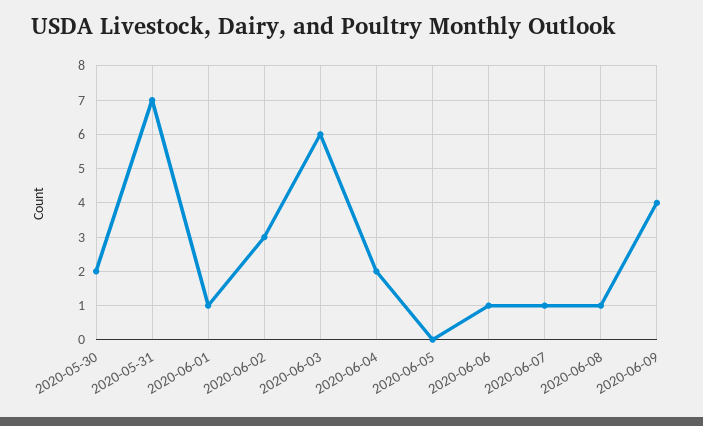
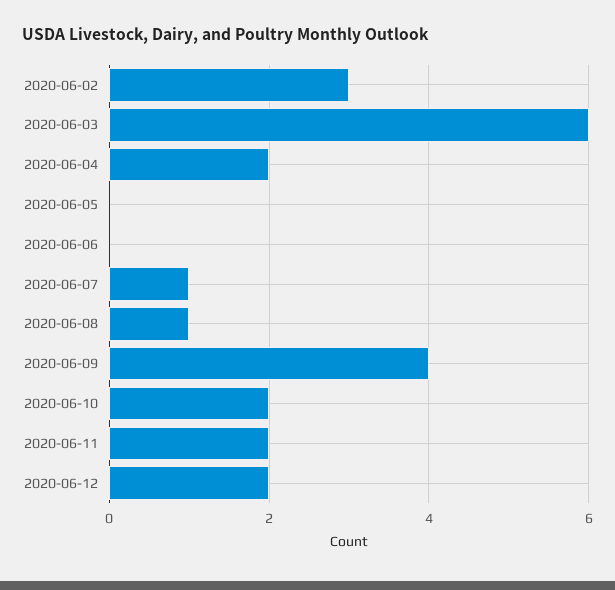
2020-05-30: 2 -> none
2020-05-31: 7 -> none
2020-06-01: 1 -> none
2020-06-06: 1 -> 0
2020-06-10: none -> 2
2020-06-11: none -> 2
2020-06-12: none -> 2

